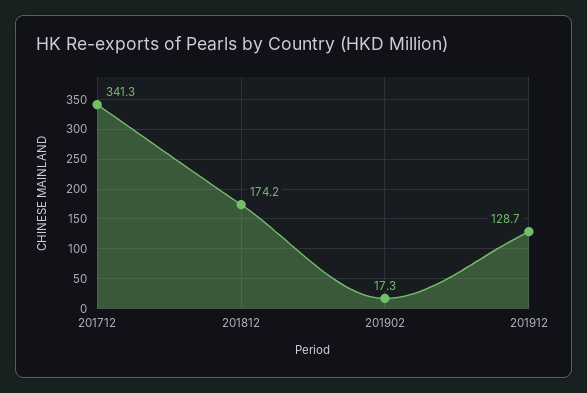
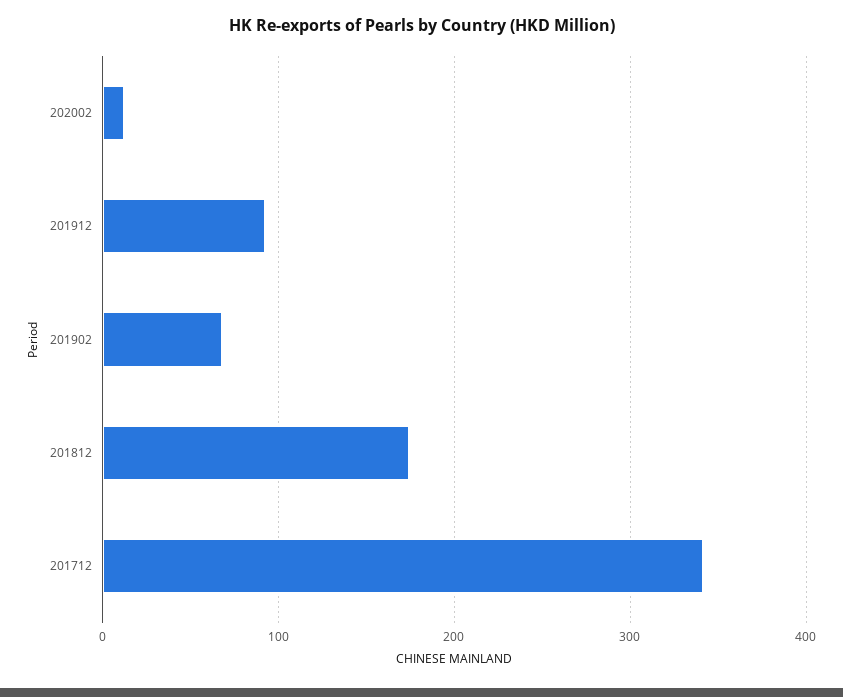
201902: 17.3 -> 70
201912: 128.7 -> 90
202002: none -> 10

